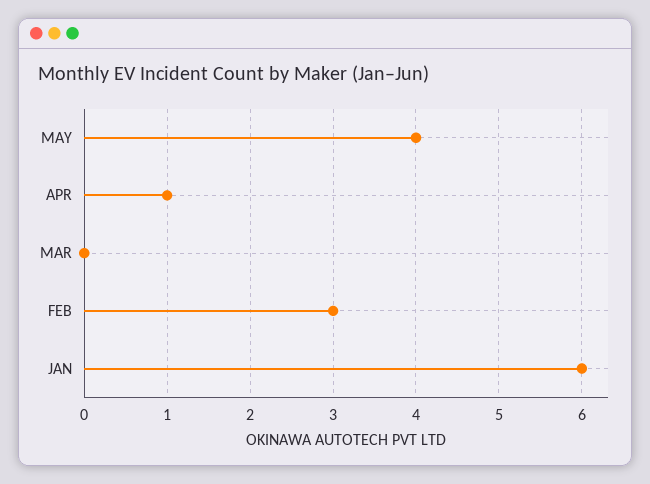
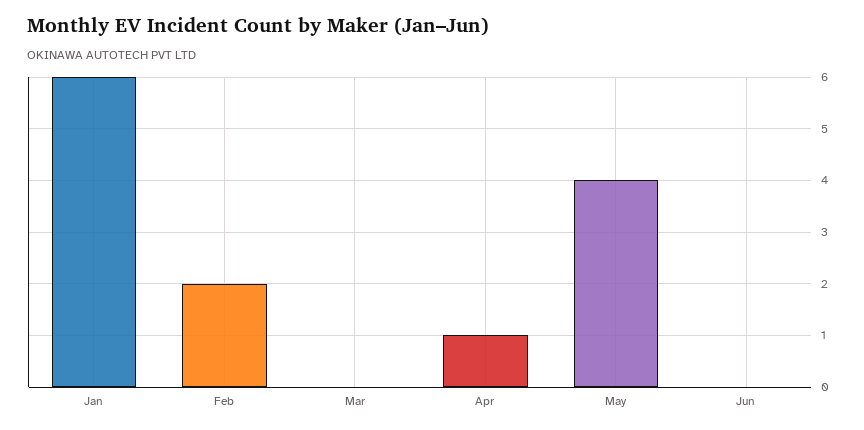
FEB: 3 -> 2
Jun: none -> 0

